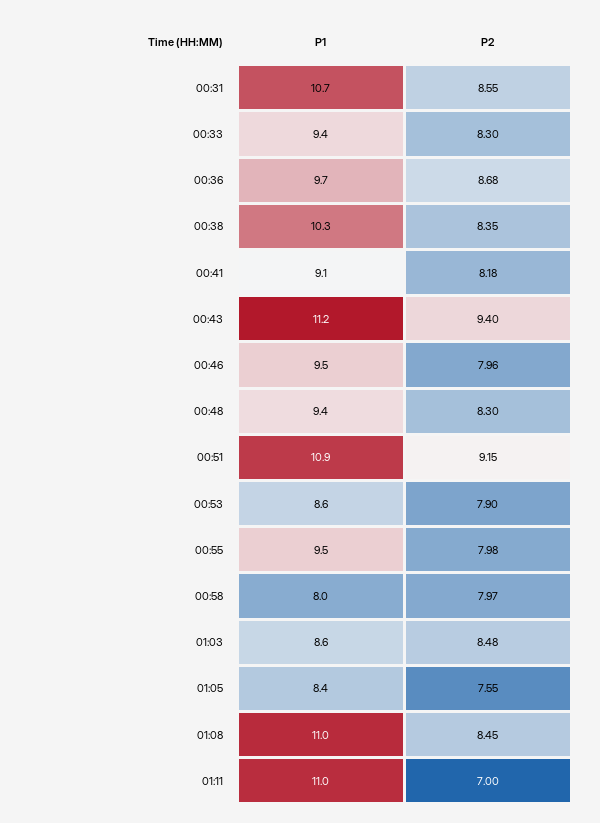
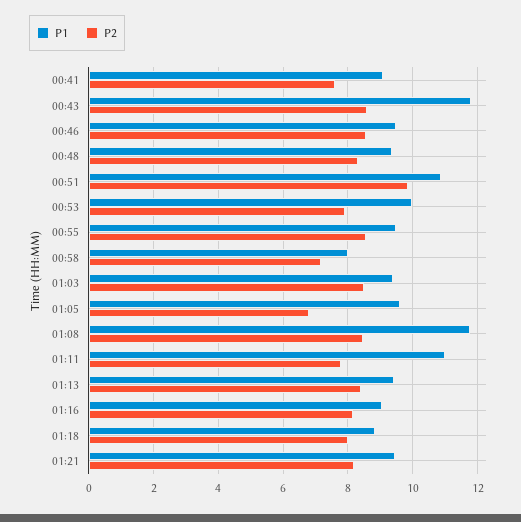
P1, 00:31: 10.7 -> none
P2, 00:31: 8.55 -> none
P1, 00:33: 9.4 -> none
P2, 00:33: 8.3 -> none
P1, 00:36: 9.7 -> none
P2, 00:36: 8.68 -> none
P1, 00:38: 10.3 -> none
P2, 00:38: 8.35 -> none
P2, 00:41: 8.18 -> 7.6
P1, 00:43: 11.2 -> 11.8
P2, 00:43: 9.4 -> 8.6
P2, 00:46: 7.96 -> 8.6
P2, 00:51: 9.15 -> 9.8
P1, 00:53: 8.6 -> 10
P2, 00:55: 7.98 -> 8.6
P2, 00:58: 7.97 -> 7.2
P1, 01:03: 8.6 -> 9.4
P1, 01:05: 8.4 -> 9.6
P2, 01:05: 7.55 -> 6.8
P1, 01:08: 11 -> 11.8
P2, 01:11: 7 -> 7.8
P1, 01:13: none -> 9.4
P2, 01:13: none -> 8.4
P1, 01:16: none -> 9
P2, 01:16: none -> 8.2
P1, 01:18: none -> 8.8
P2, 01:18: none -> 8
P1, 01:21: none -> 9.4
P2, 01:21: none -> 8.2

